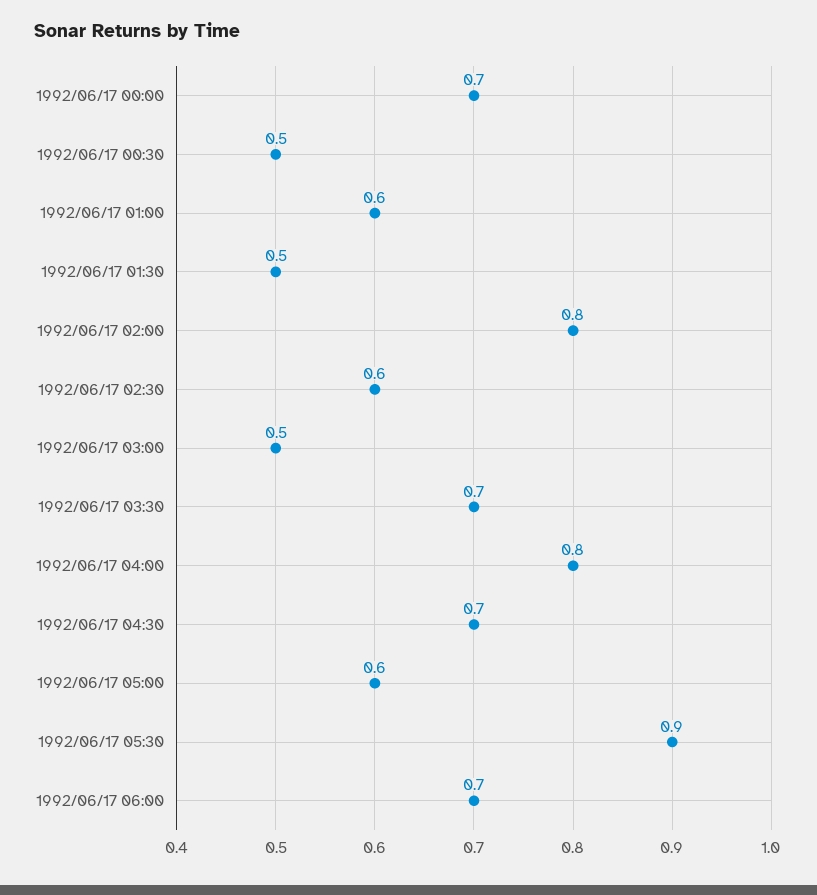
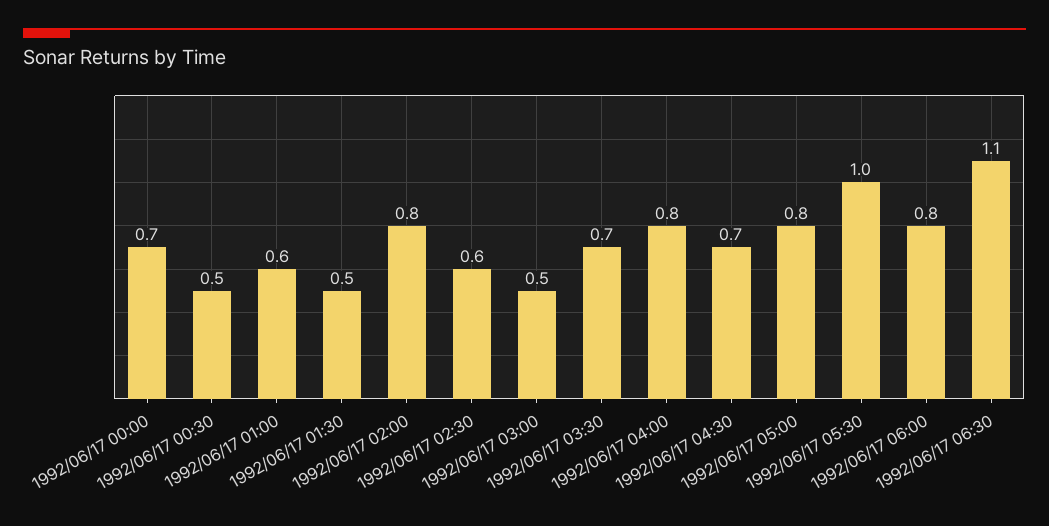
1992/06/17 05:00: 0.6 -> 0.8
1992/06/17 05:30: 0.9 -> 1
1992/06/17 06:00: 0.7 -> 0.8
1992/06/17 06:30: none -> 1.1

